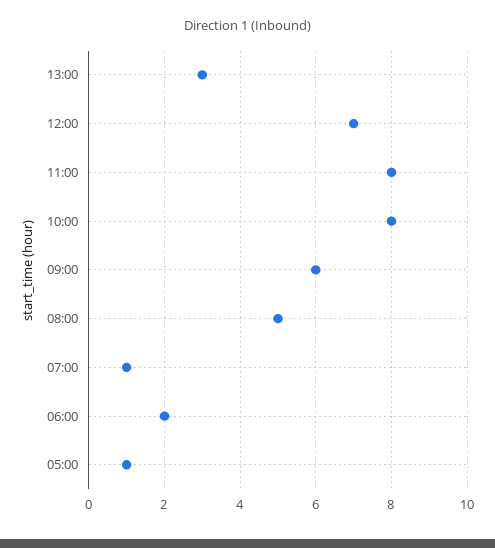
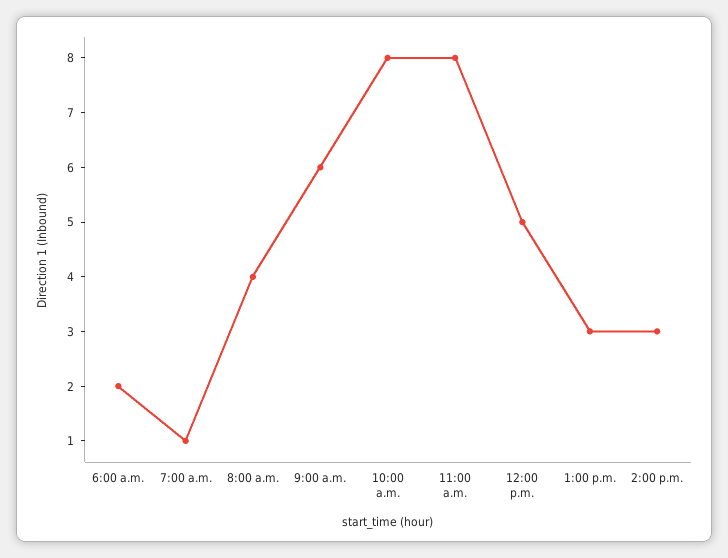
12:00: 7 -> 5
08:00: 5 -> 4
05:00: 1 -> none
2:00 p.m.: none -> 3

